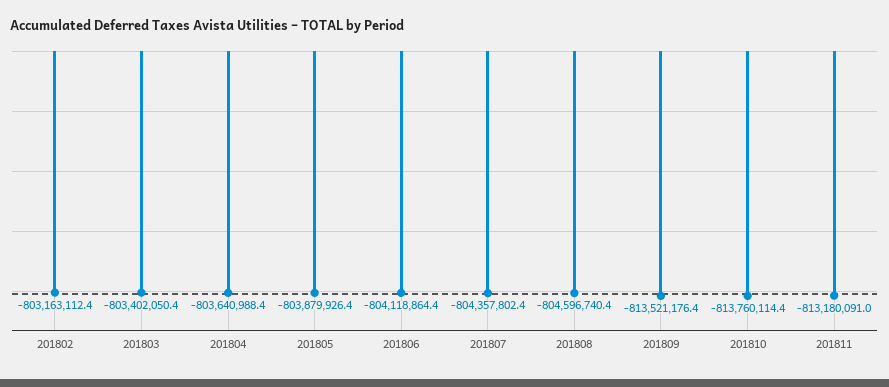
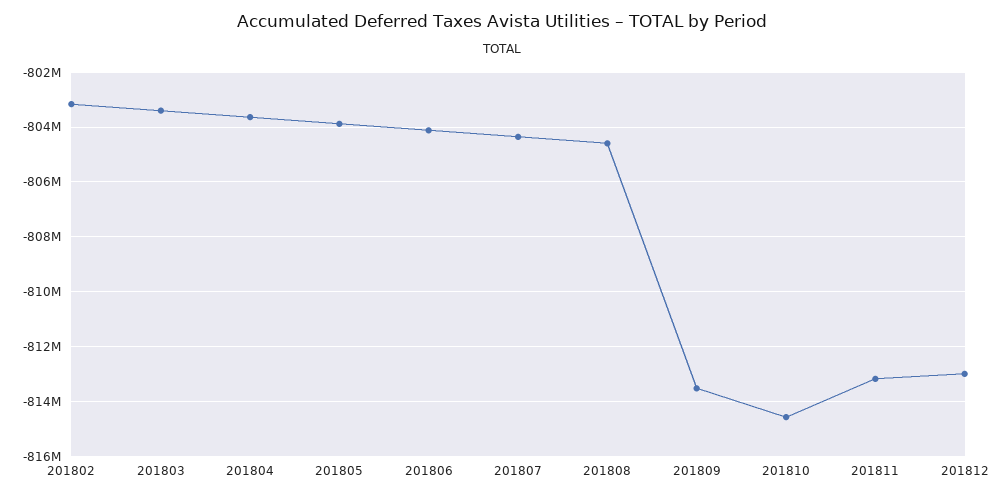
201810: -813760114.4 -> -814500000
201812: none -> -813000000

